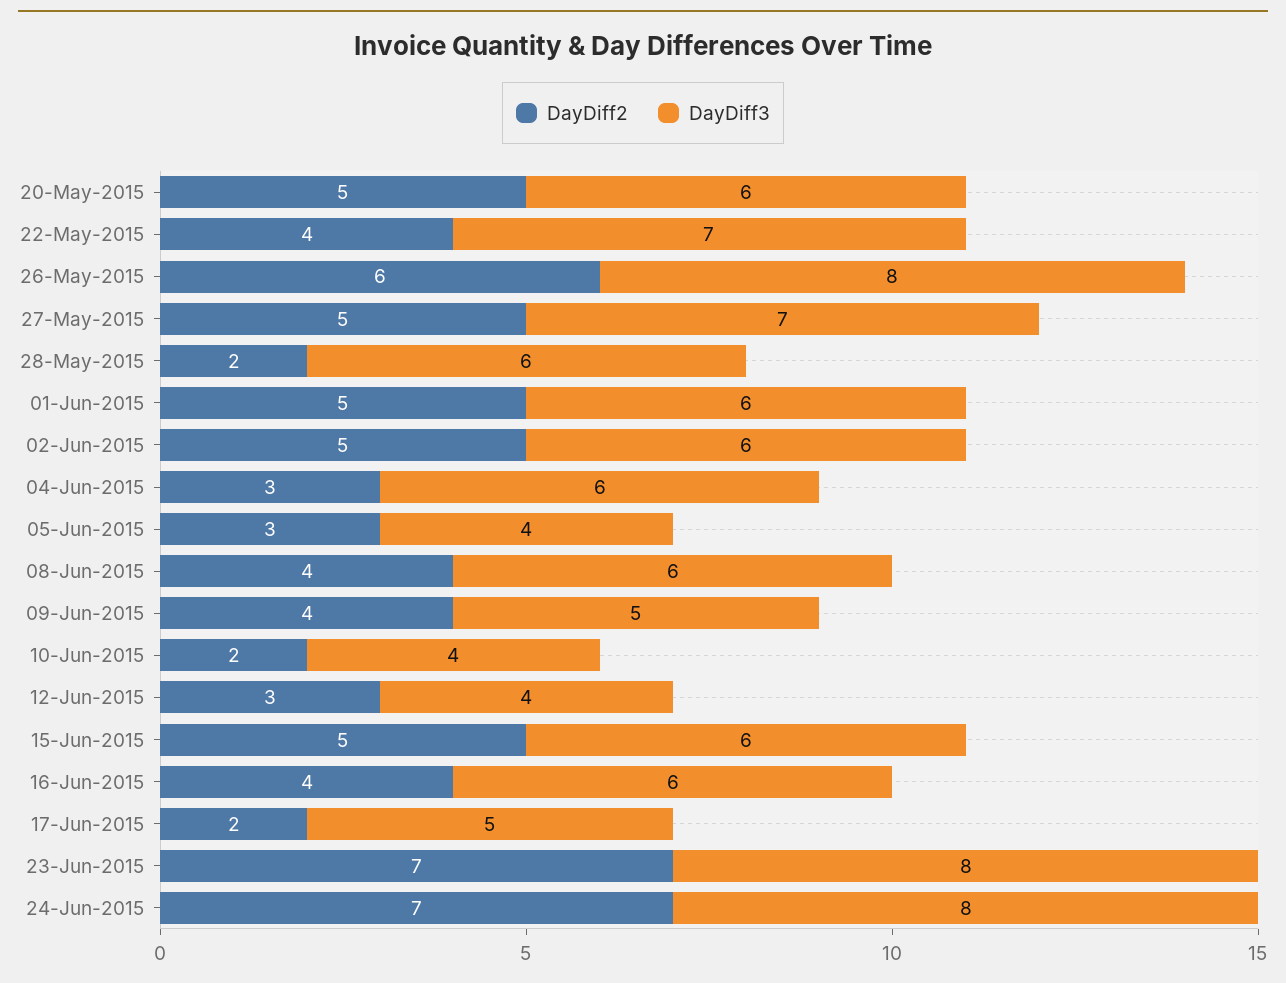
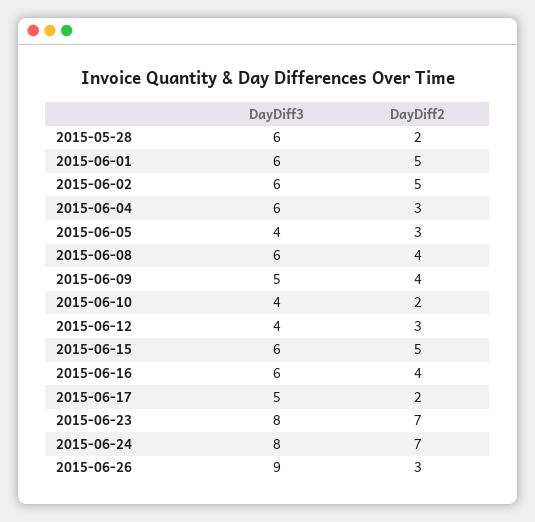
DayDiff2, 20-May-2015: 5 -> none
DayDiff3, 20-May-2015: 6 -> none
DayDiff2, 22-May-2015: 4 -> none
DayDiff3, 22-May-2015: 7 -> none
DayDiff2, 26-May-2015: 6 -> none
DayDiff3, 26-May-2015: 8 -> none
DayDiff2, 27-May-2015: 5 -> none
DayDiff3, 27-May-2015: 7 -> none
DayDiff3, 2015-06-26: none -> 9
DayDiff2, 2015-06-26: none -> 3

